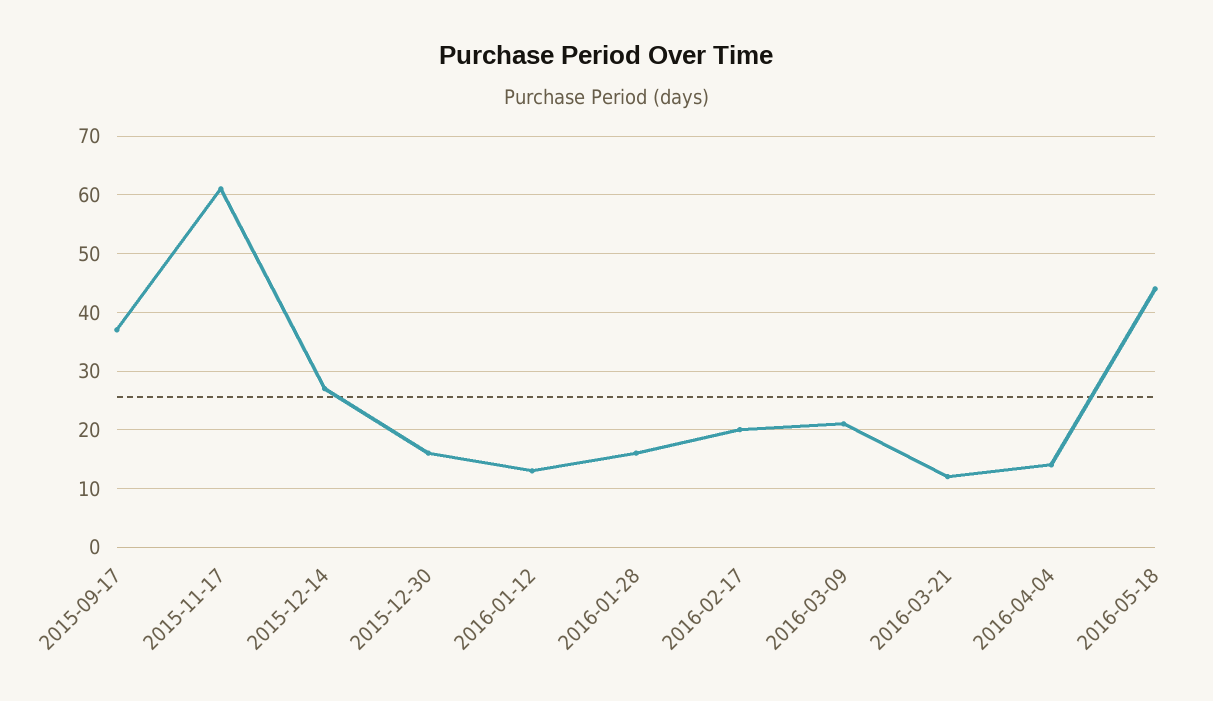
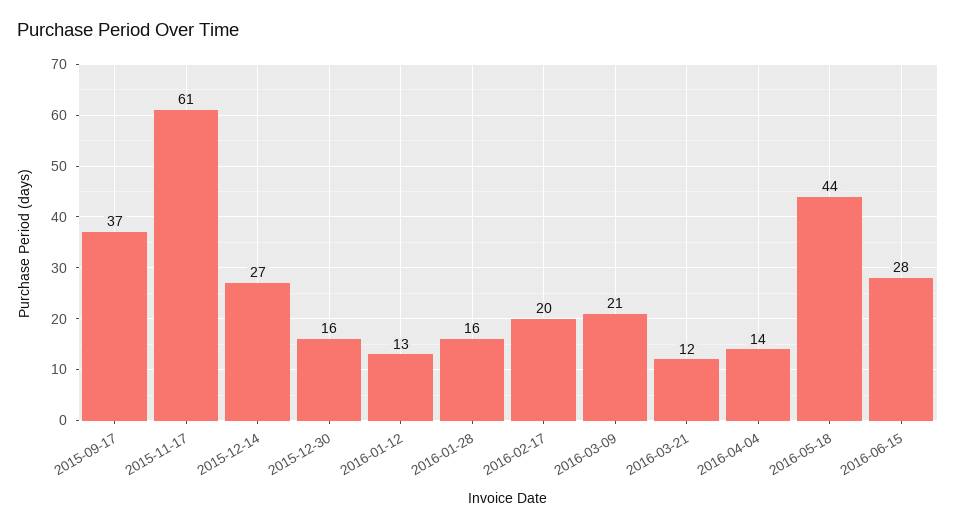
2016-06-15: none -> 28

